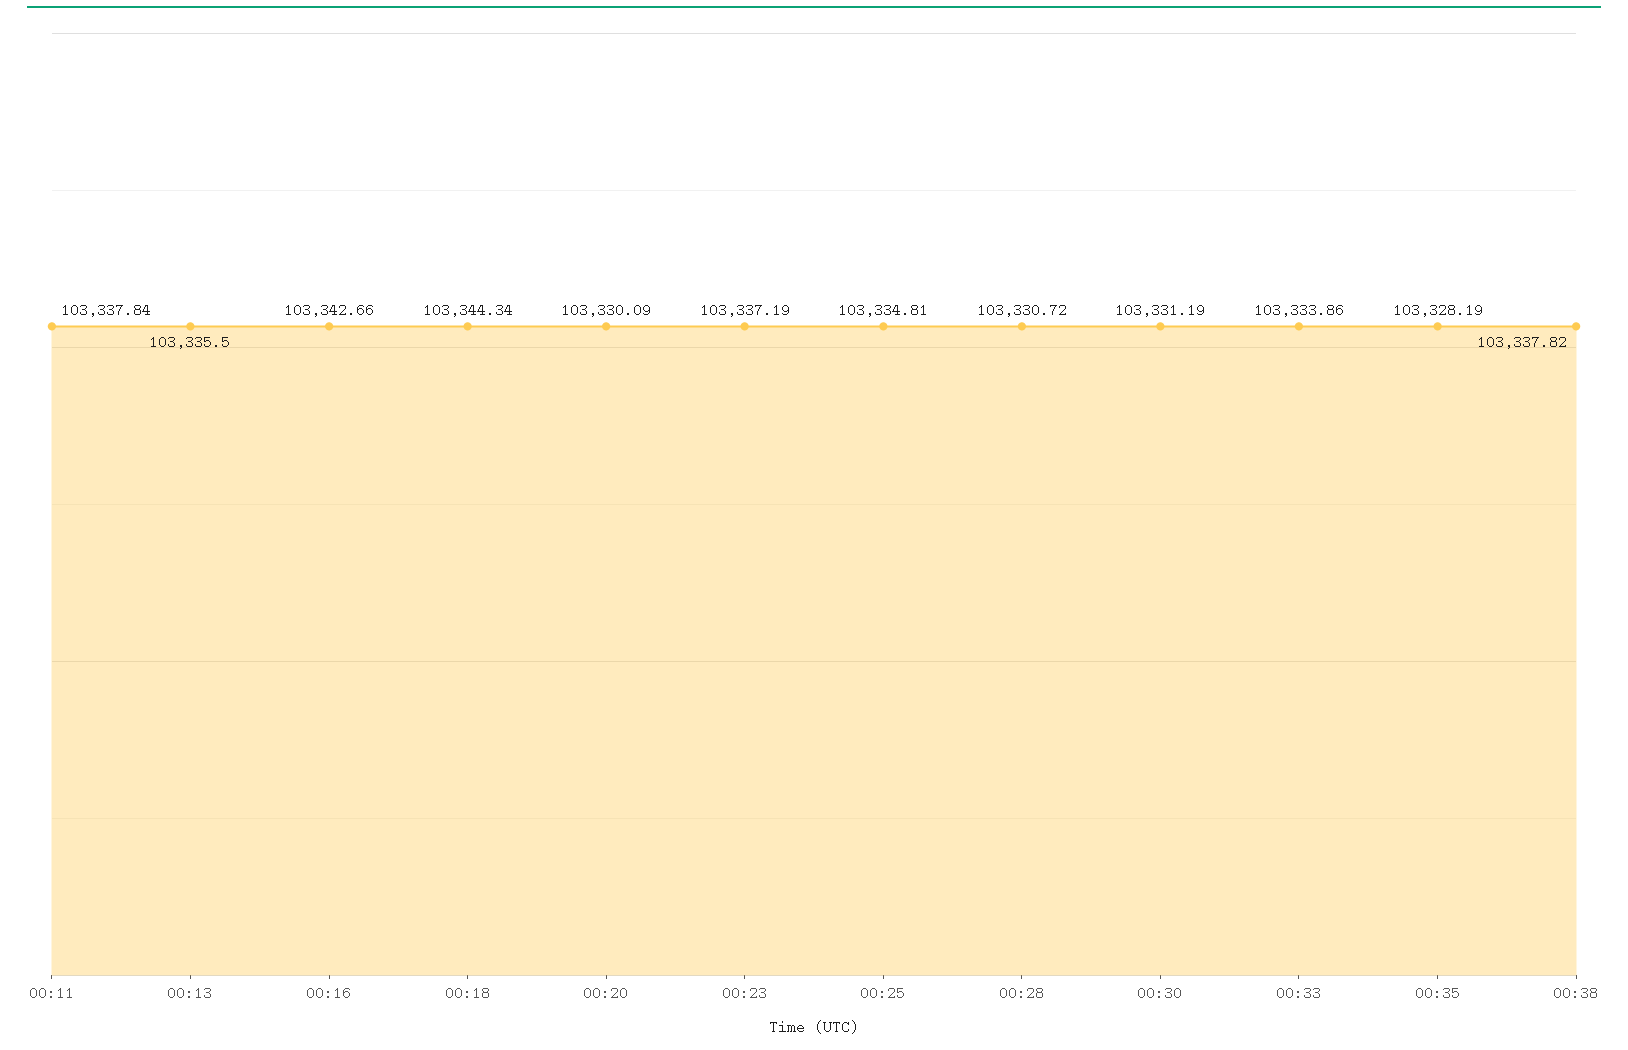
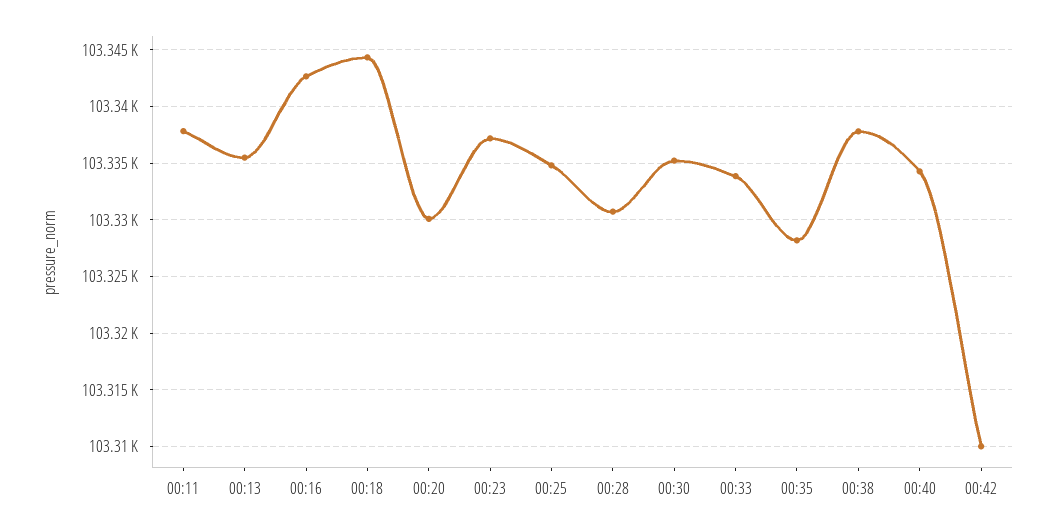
00:30: 103331.19 -> 103335
00:40: none -> 103334
00:42: none -> 103310

